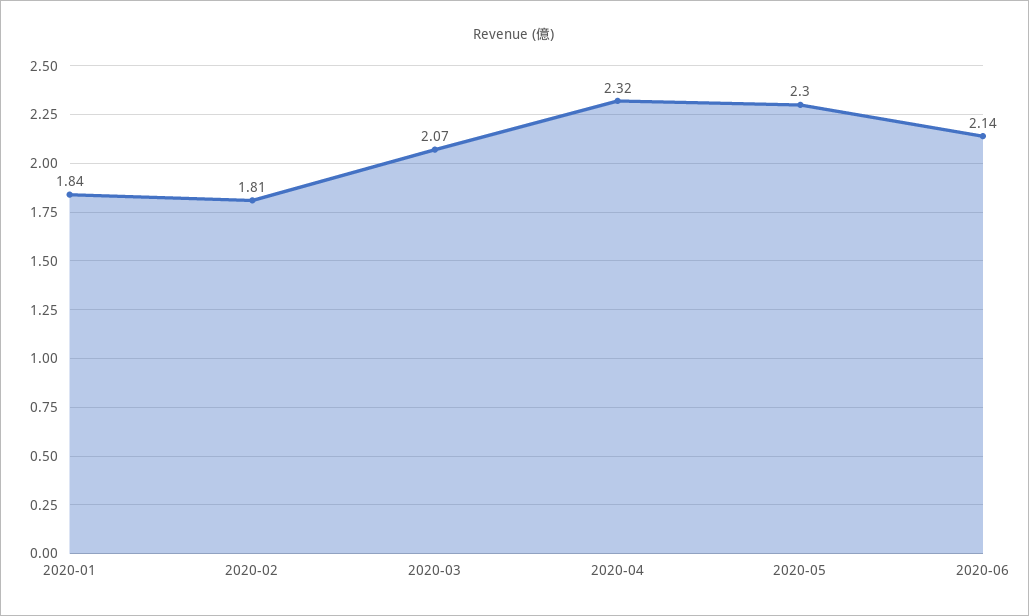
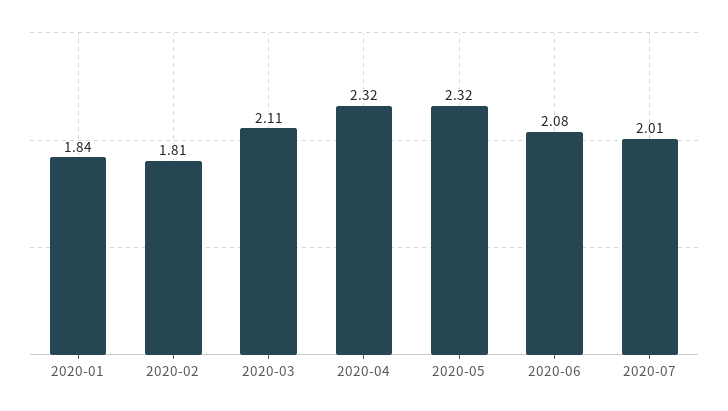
2020-03: 2.07 -> 2.11
2020-05: 2.3 -> 2.32
2020-06: 2.14 -> 2.08
2020-07: none -> 2.01

